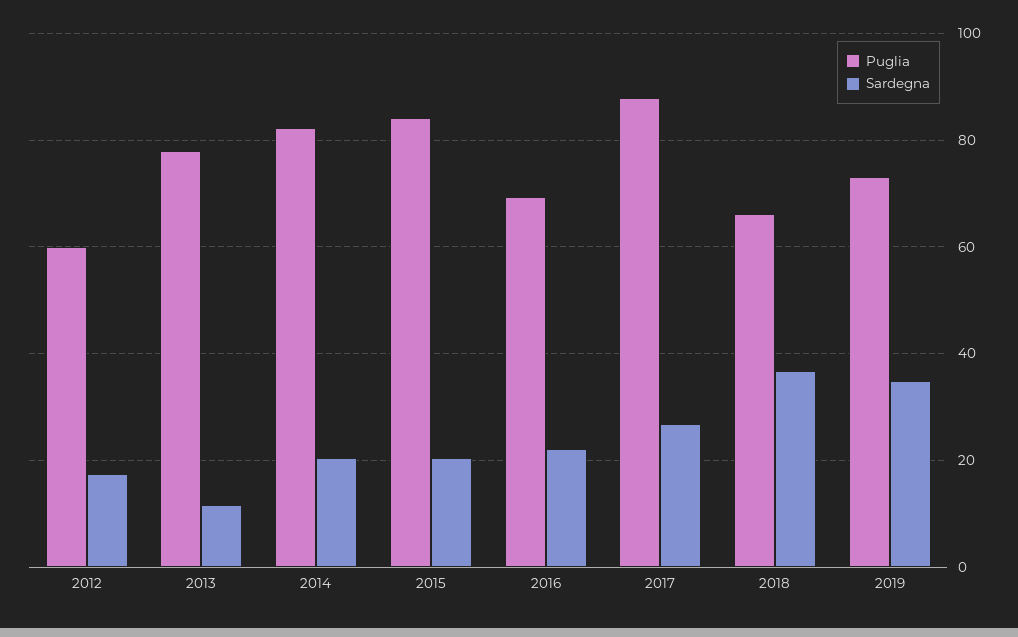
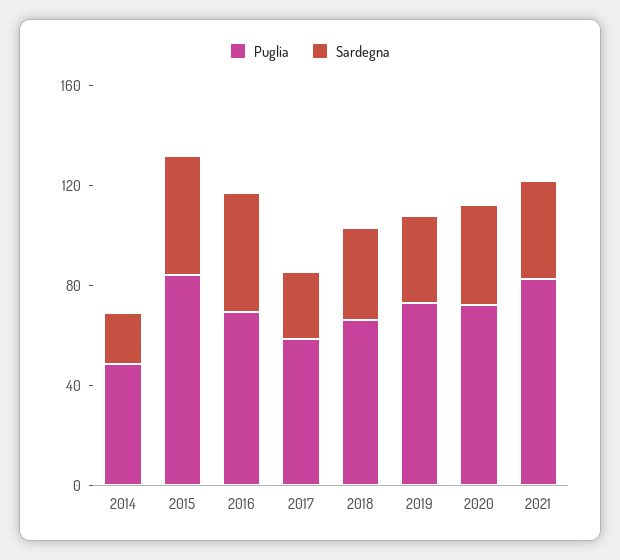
Puglia, 2012: 60 -> none
Sardegna, 2012: 18 -> none
Puglia, 2013: 78 -> none
Sardegna, 2013: 12 -> none
Puglia, 2014: 82 -> 50
Sardegna, 2015: 20 -> 50
Sardegna, 2016: 22 -> 50
Puglia, 2017: 88 -> 60
Puglia, 2020: none -> 70
Sardegna, 2020: none -> 40
Puglia, 2021: none -> 80
Sardegna, 2021: none -> 40

